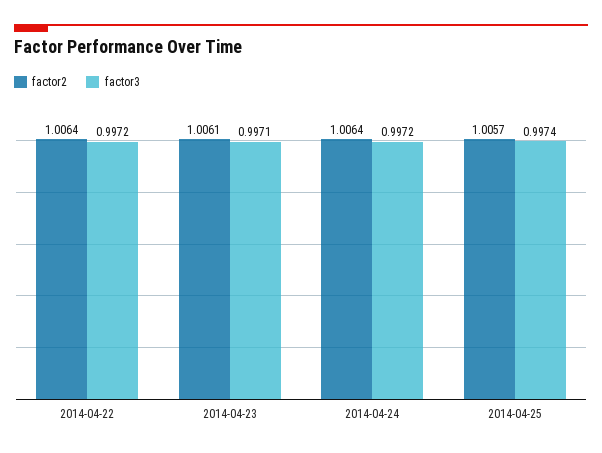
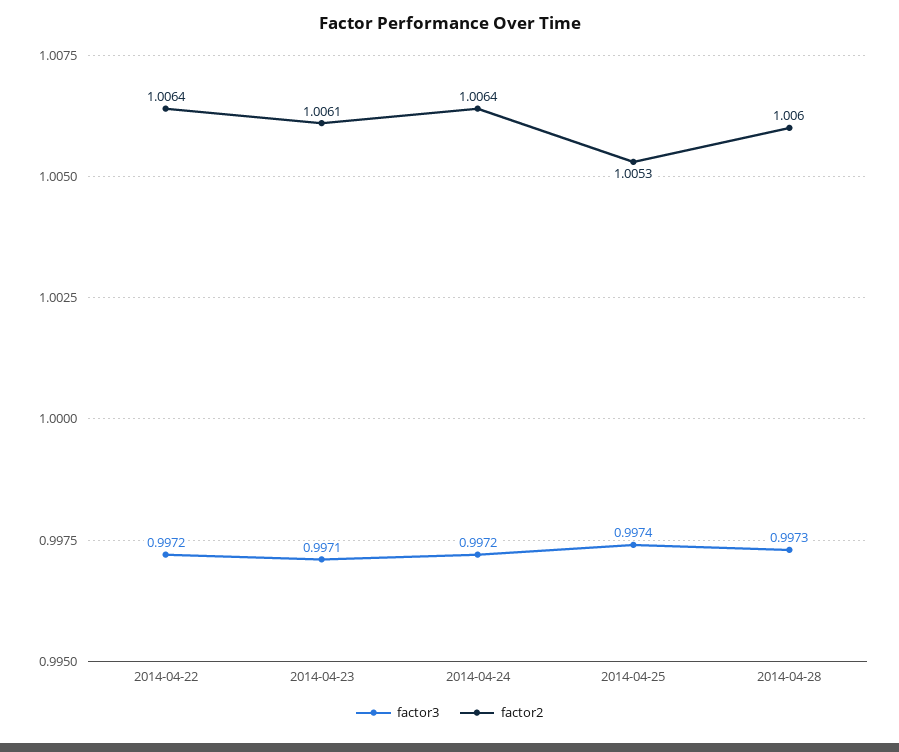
factor2, 2014-04-25: 1.0057 -> 1.0053
factor3, 2014-04-28: none -> 0.9973
factor2, 2014-04-28: none -> 1.006

